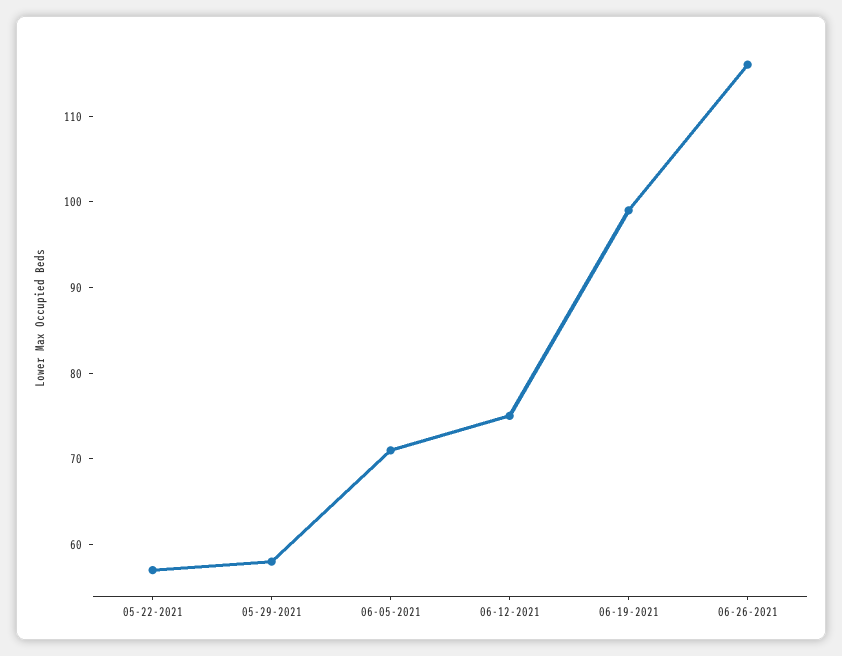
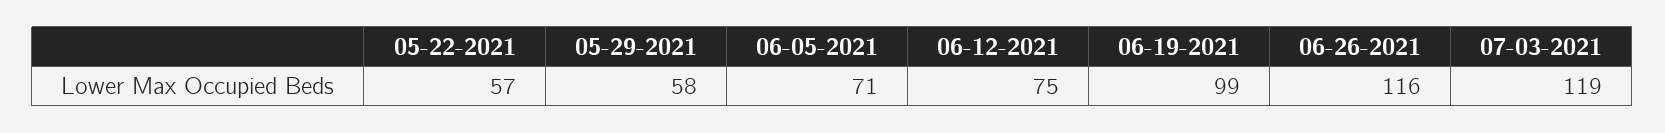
07-03-2021: none -> 119

